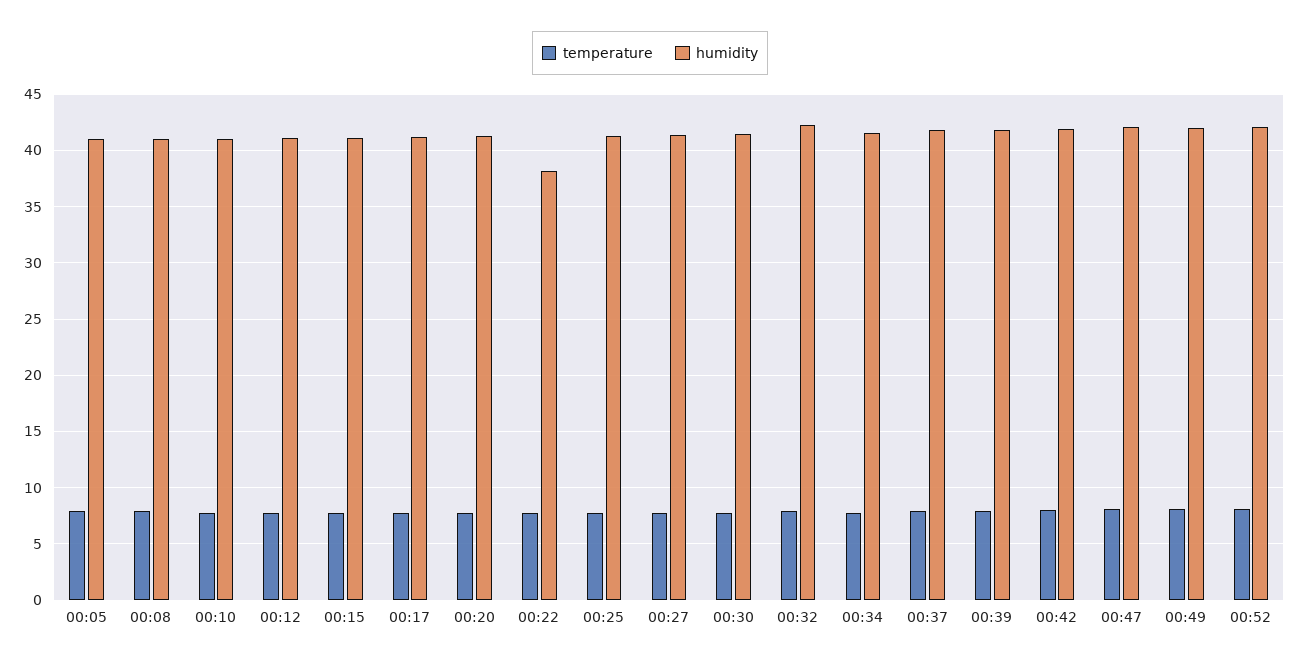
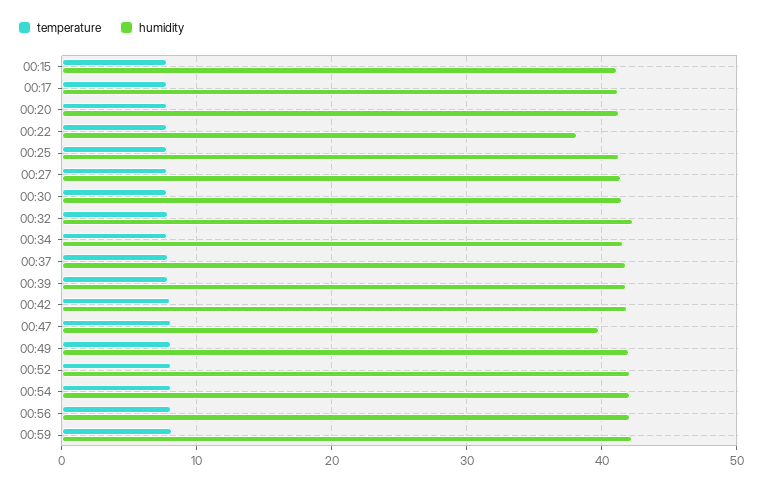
temperature, 00:05: 8 -> none
humidity, 00:05: 41 -> none
temperature, 00:08: 8 -> none
humidity, 00:08: 41 -> none
temperature, 00:10: 8 -> none
humidity, 00:10: 41 -> none
temperature, 00:12: 8 -> none
humidity, 00:12: 41 -> none
humidity, 00:47: 42 -> 40
temperature, 00:54: none -> 8
humidity, 00:54: none -> 42
temperature, 00:56: none -> 8
humidity, 00:56: none -> 42
temperature, 00:59: none -> 8
humidity, 00:59: none -> 42

